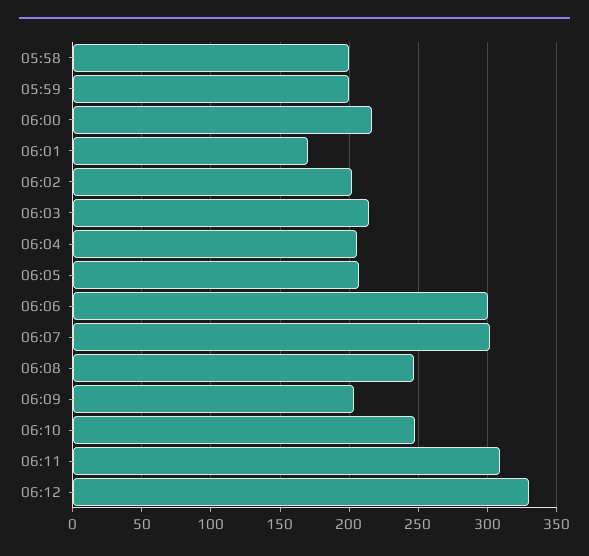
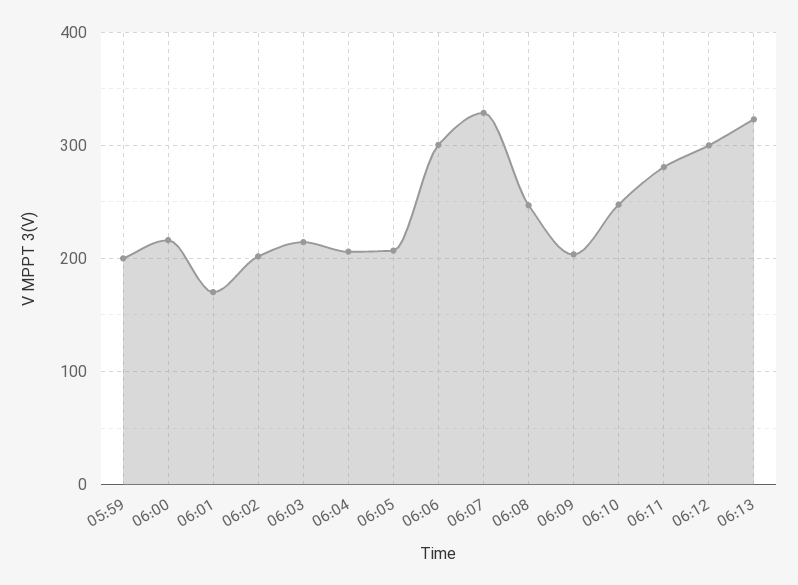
05:58: 200 -> none
06:07: 300 -> 330
06:11: 310 -> 280
06:12: 330 -> 300
06:13: none -> 320

